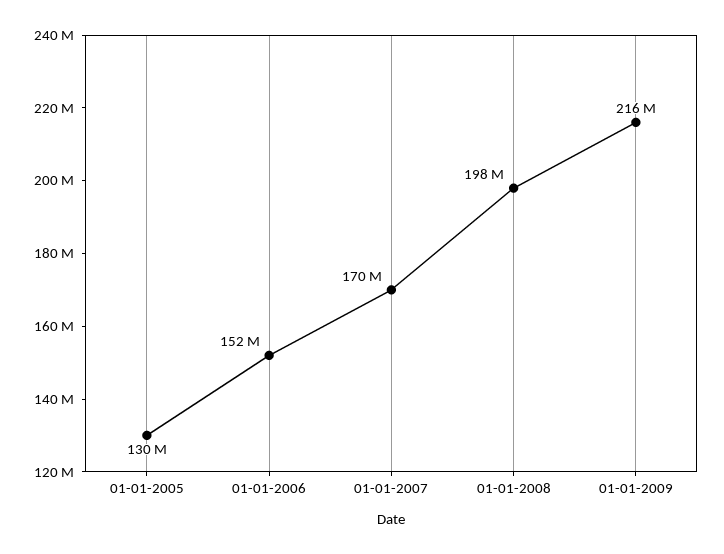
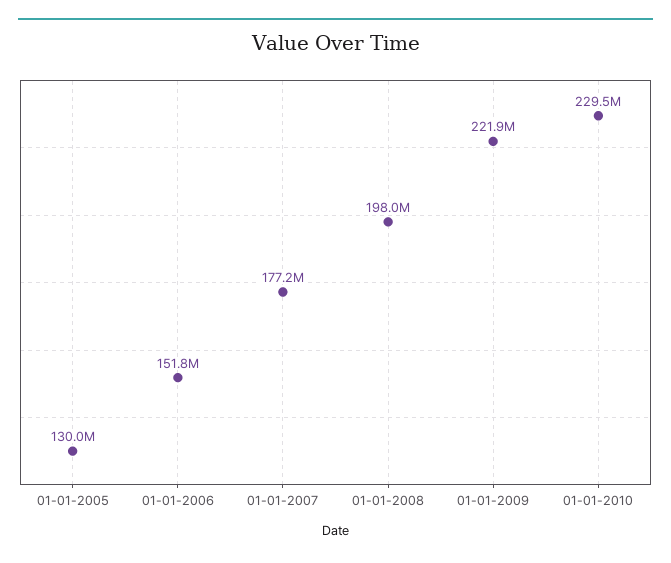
01-01-2007: 170000000 -> 177200000
01-01-2009: 216000000 -> 221900000
01-01-2010: none -> 229500000

